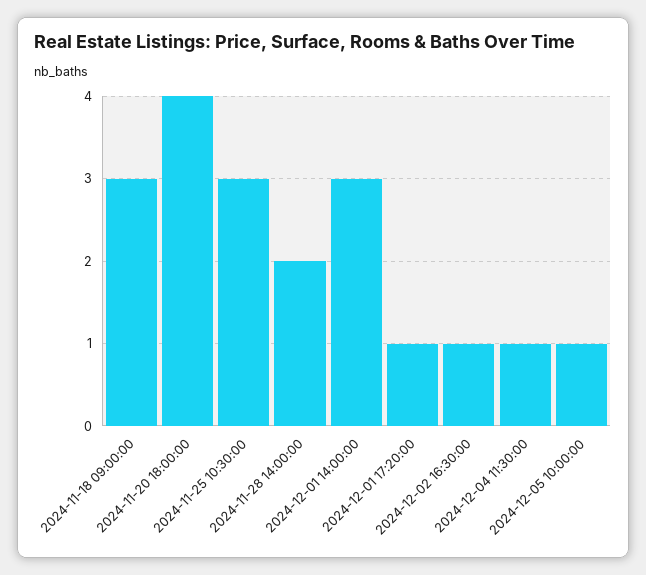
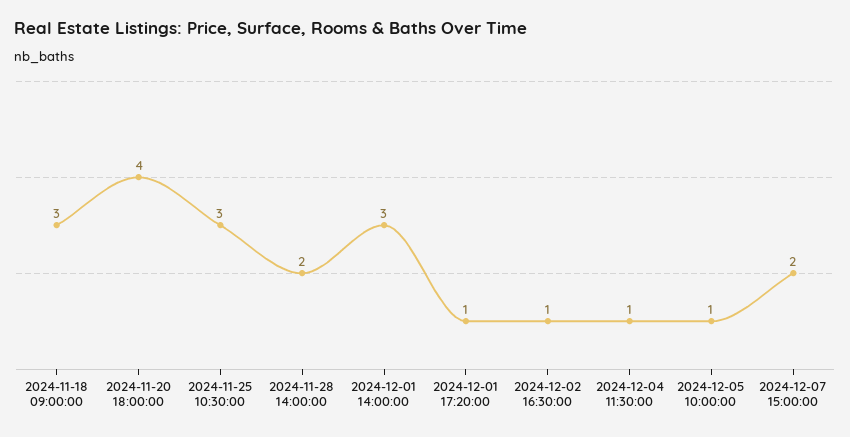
2024-12-07 15:00:00: none -> 2

